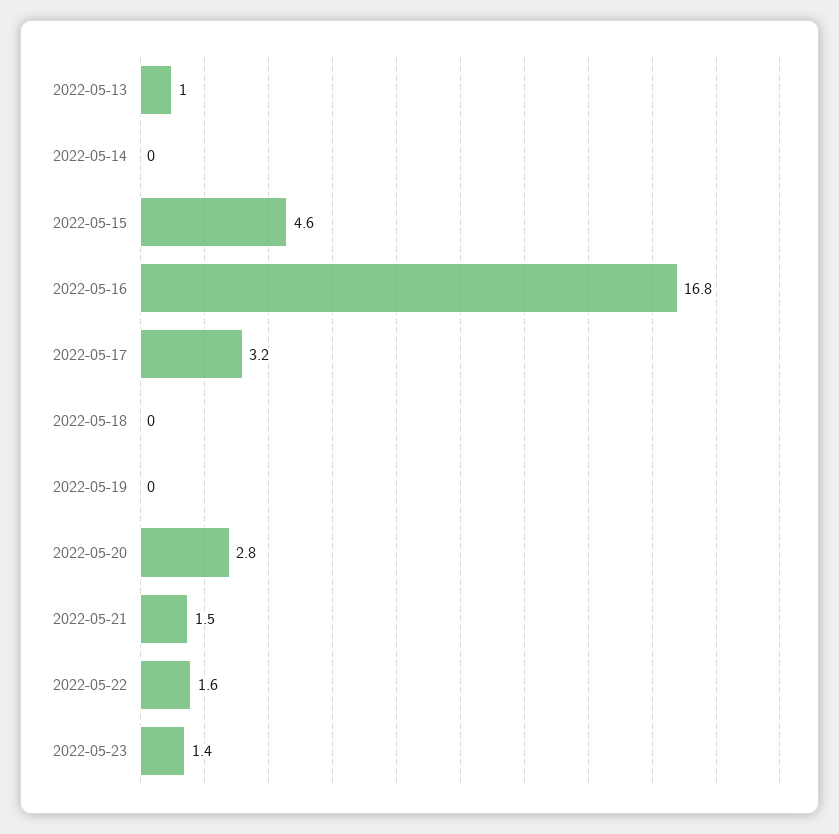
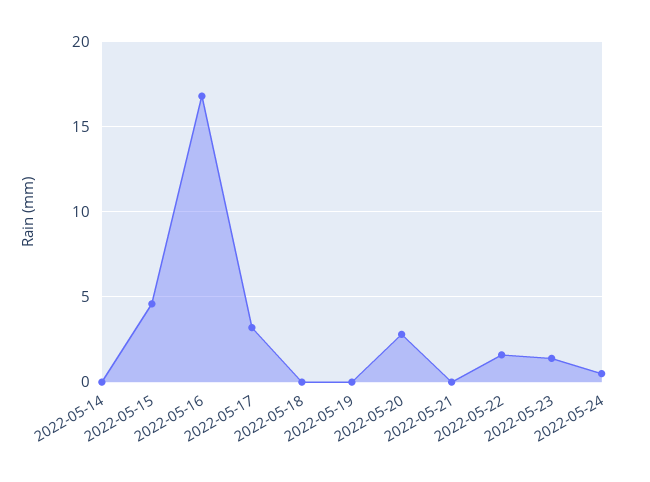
2022-05-13: 1 -> none
2022-05-21: 1.5 -> 0
2022-05-24: none -> 0.5

